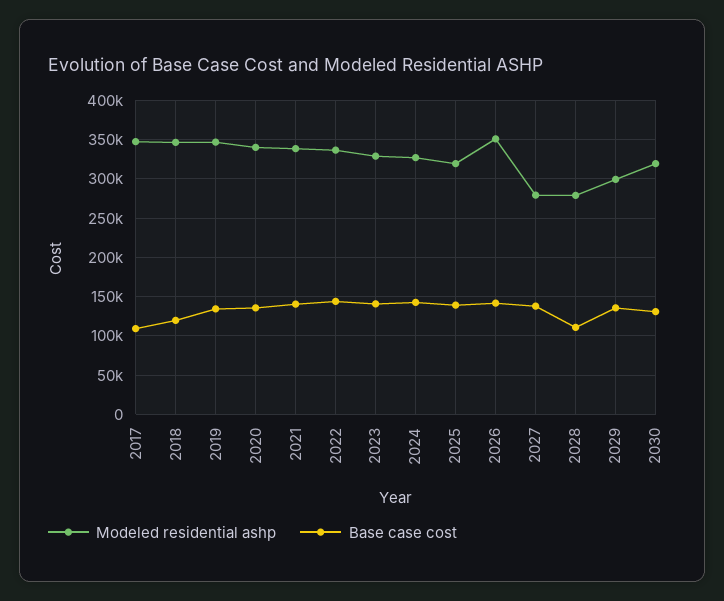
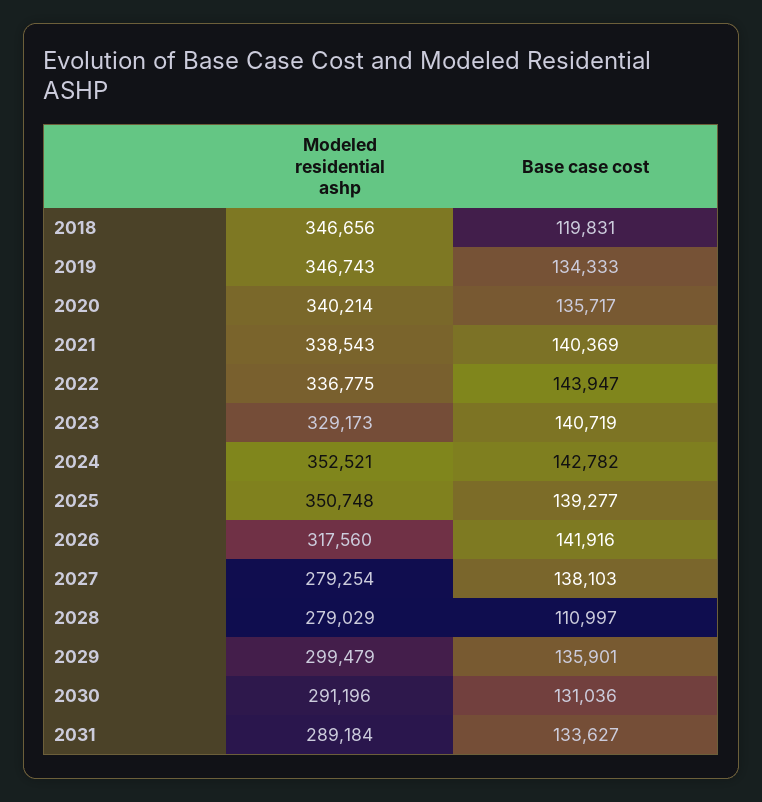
Modeled residential ashp, 2017: 350000 -> none
Base case cost, 2017: 110000 -> none
Modeled residential ashp, 2024: 330000 -> 352521
Modeled residential ashp, 2025: 320000 -> 350748
Modeled residential ashp, 2026: 350000 -> 317560
Modeled residential ashp, 2030: 320000 -> 291196
Modeled residential ashp, 2031: none -> 289184
Base case cost, 2031: none -> 133627

